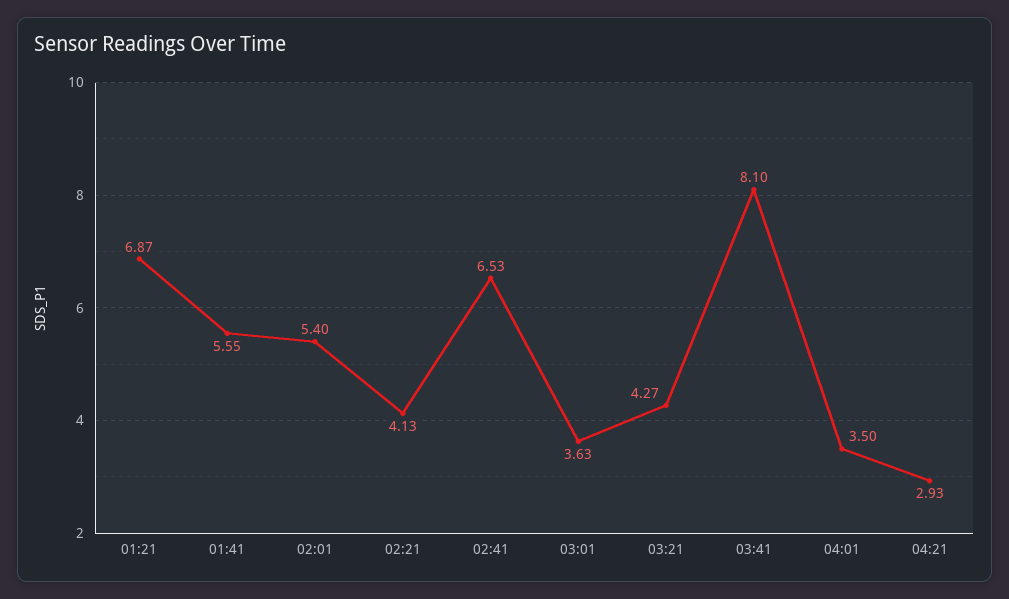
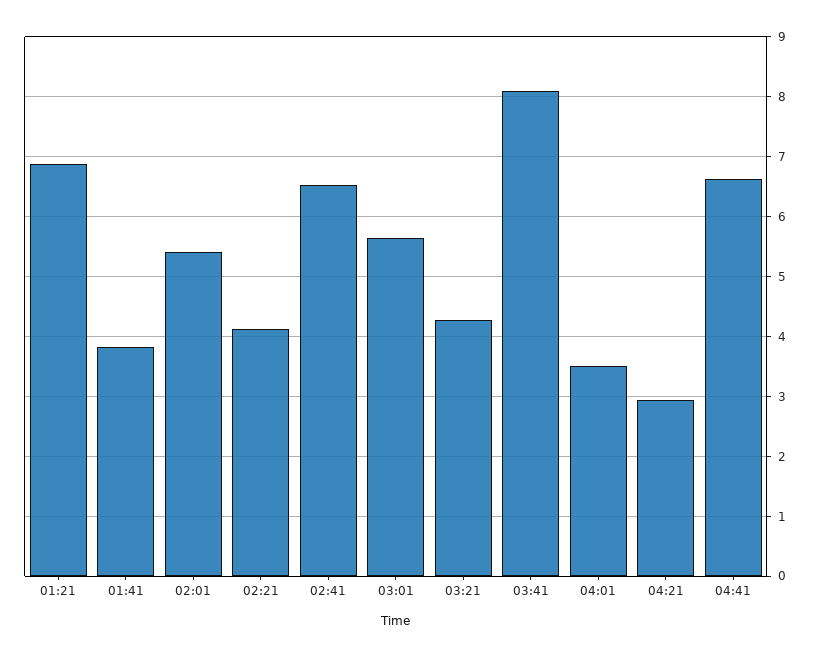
01:41: 5.55 -> 3.8
03:01: 3.63 -> 5.6
04:41: none -> 6.6

